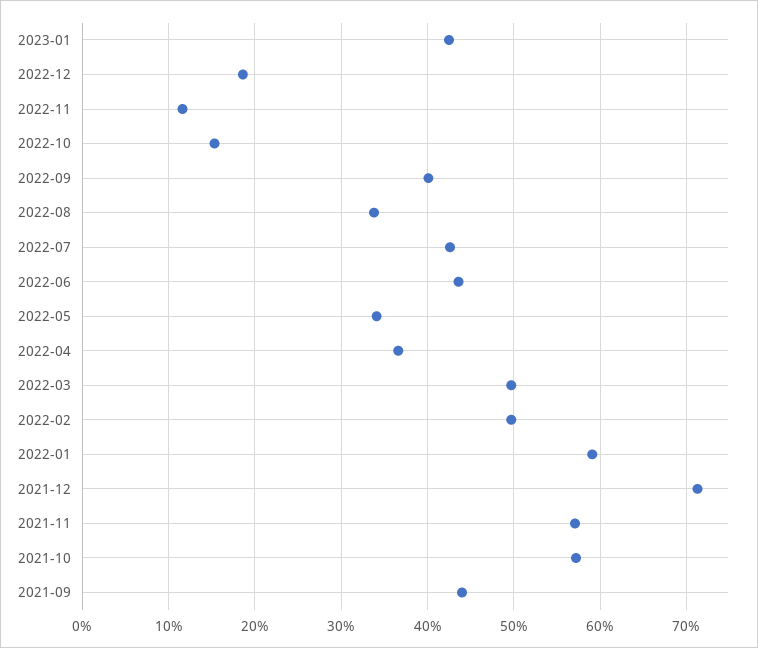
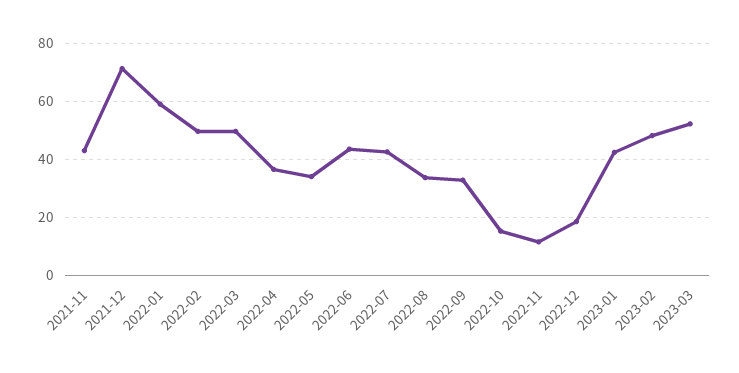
2022-09: 40 -> 32.5
2021-11: 57 -> 42.5
2021-10: 57 -> none
2021-09: 44 -> none
2023-02: none -> 47.5
2023-03: none -> 52.5

